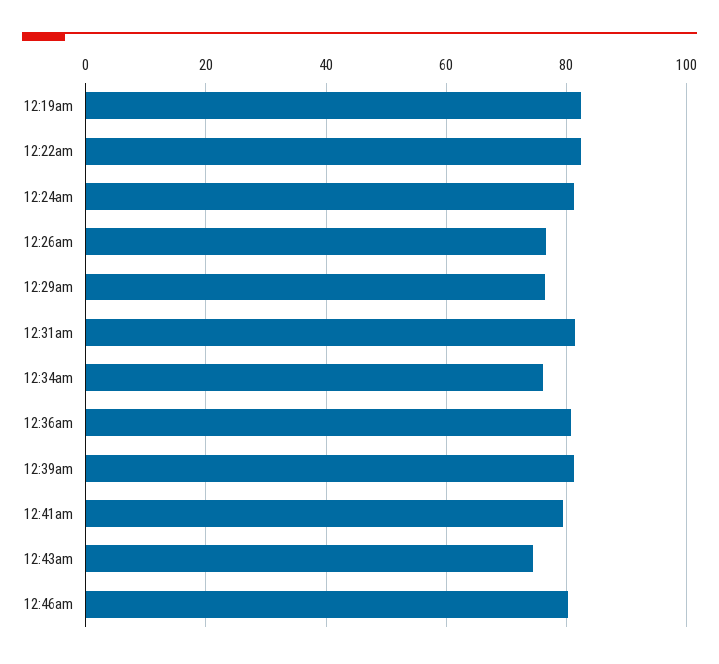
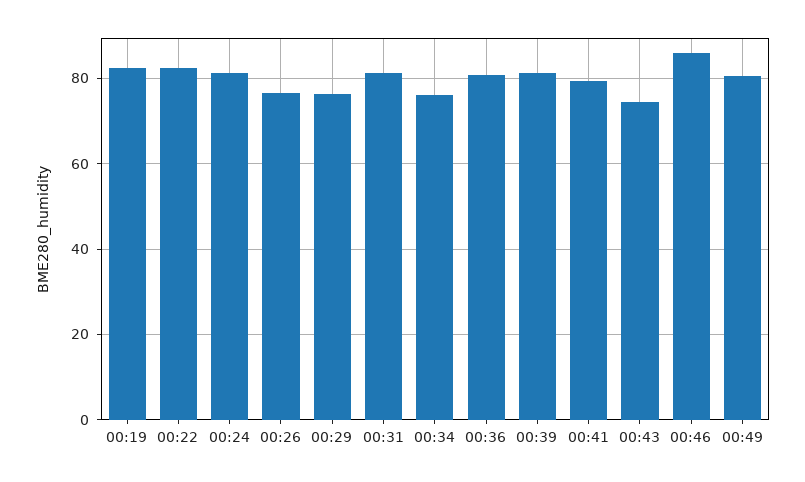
12:46am: 80 -> 86
00:49: none -> 80

